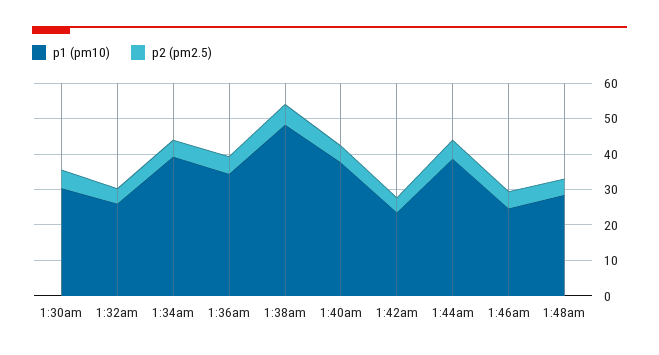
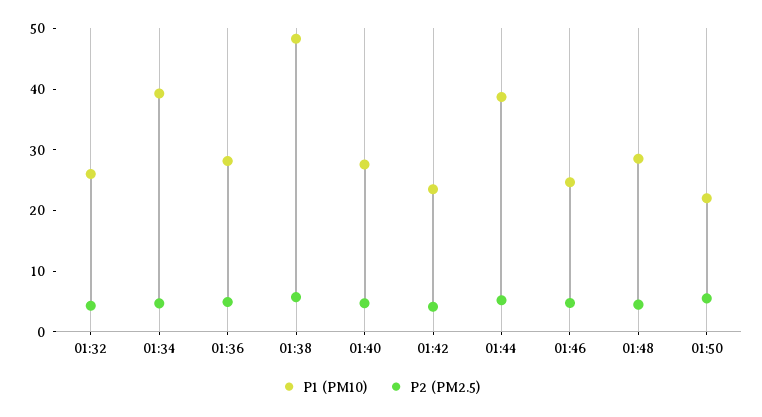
p1 (pm10), 1:30am: 30 -> none
p2 (pm2.5), 1:30am: 5 -> none
p1 (pm10), 1:36am: 35 -> 28
p1 (pm10), 1:40am: 37.5 -> 28
p1 (pm10), 01:50: none -> 22
p2 (pm2.5), 01:50: none -> 6

